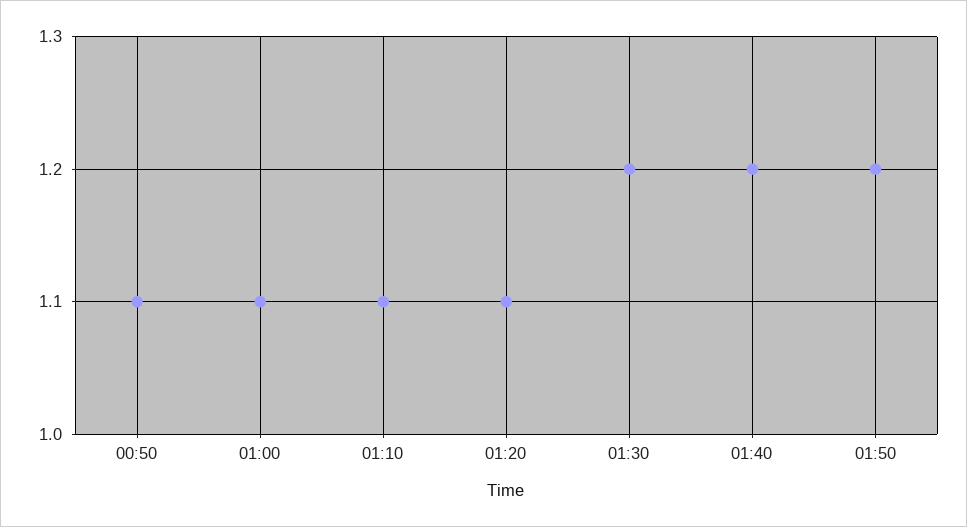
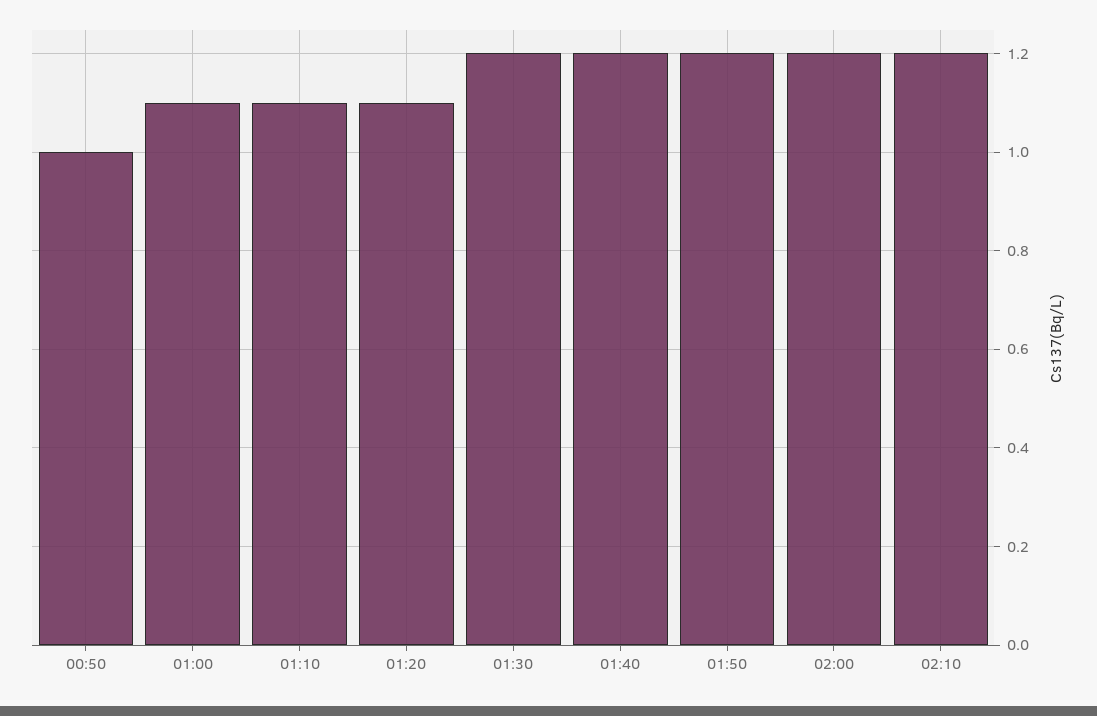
00:50: 1.1 -> 1
02:00: none -> 1.2
02:10: none -> 1.2

